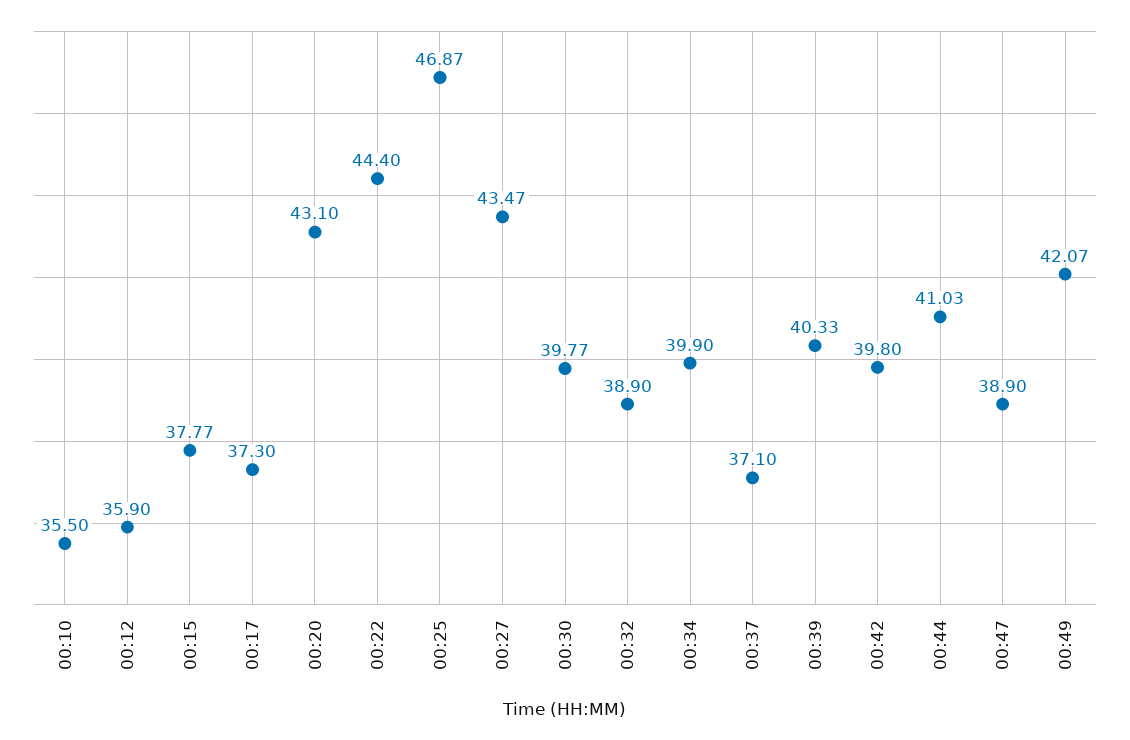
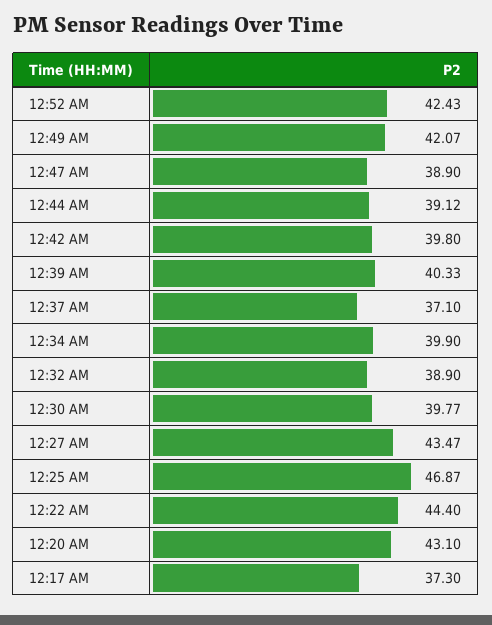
00:10: 35.5 -> none
00:12: 35.9 -> none
00:15: 37.77 -> none
00:44: 41.03 -> 39.12
12:52 AM: none -> 42.43

